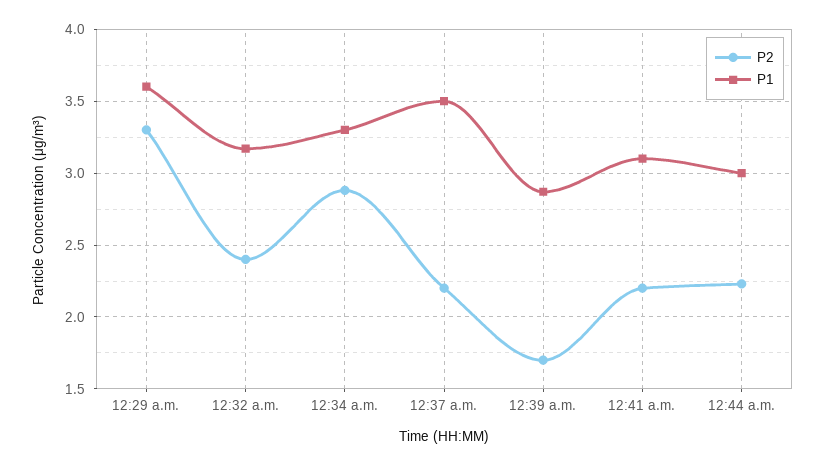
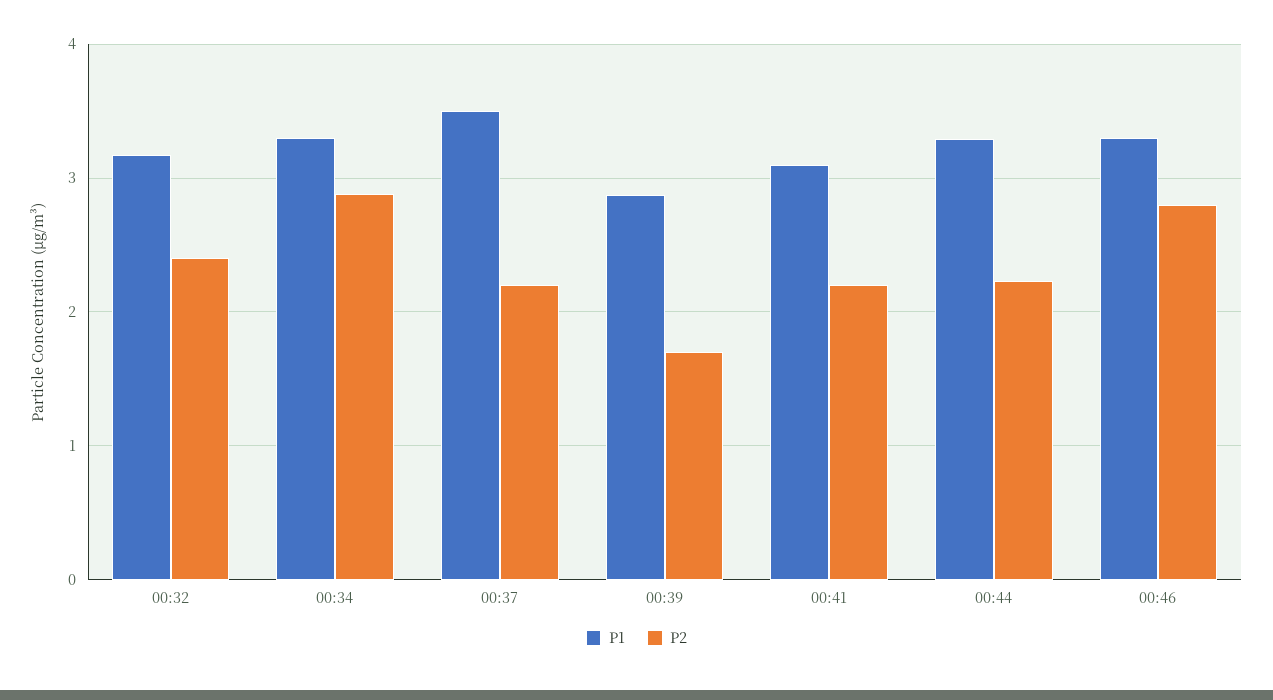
P2, 12:29 a.m.: 3.3 -> none
P1, 12:29 a.m.: 3.6 -> none
P1, 12:44 a.m.: 3 -> 3.3
P1, 00:46: none -> 3.3
P2, 00:46: none -> 2.8

